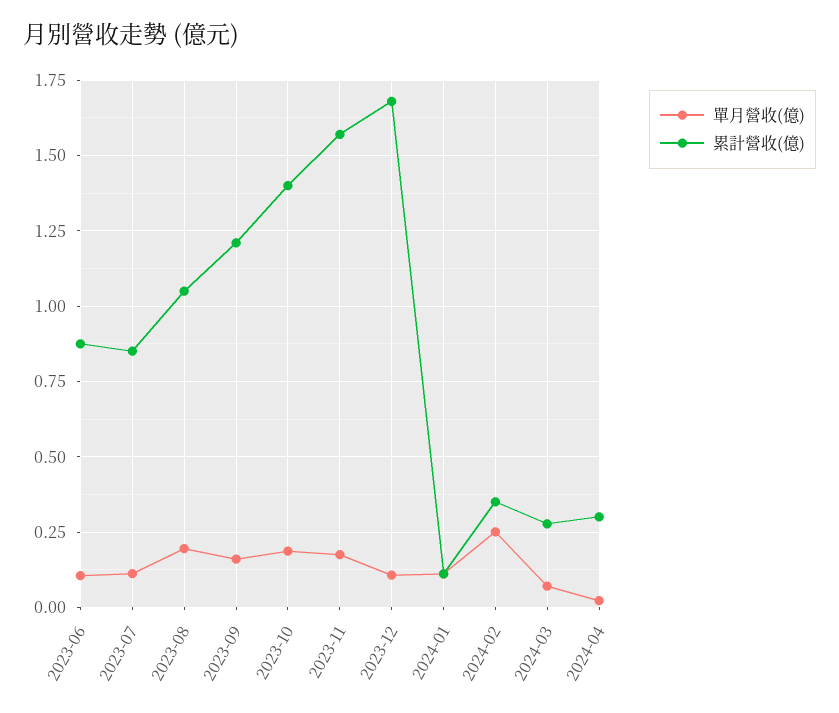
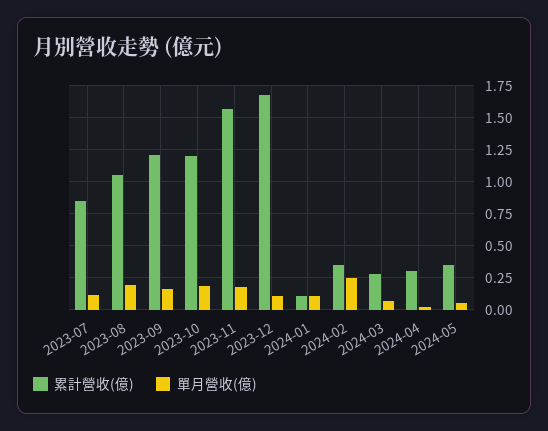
單月營收(億), 2023-06: 0.1 -> none
累計營收(億), 2023-06: 0.875 -> none
累計營收(億), 2023-10: 1.4 -> 1.2
累計營收(億), 2024-05: none -> 0.35
單月營收(億), 2024-05: none -> 0.05

